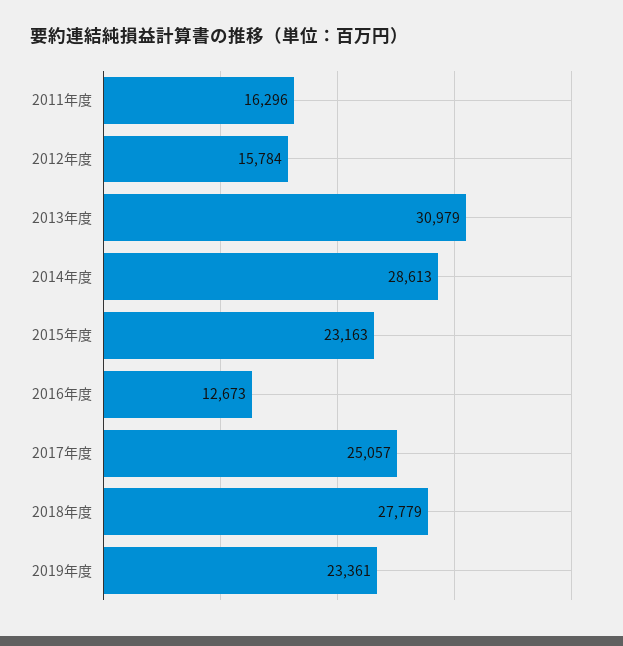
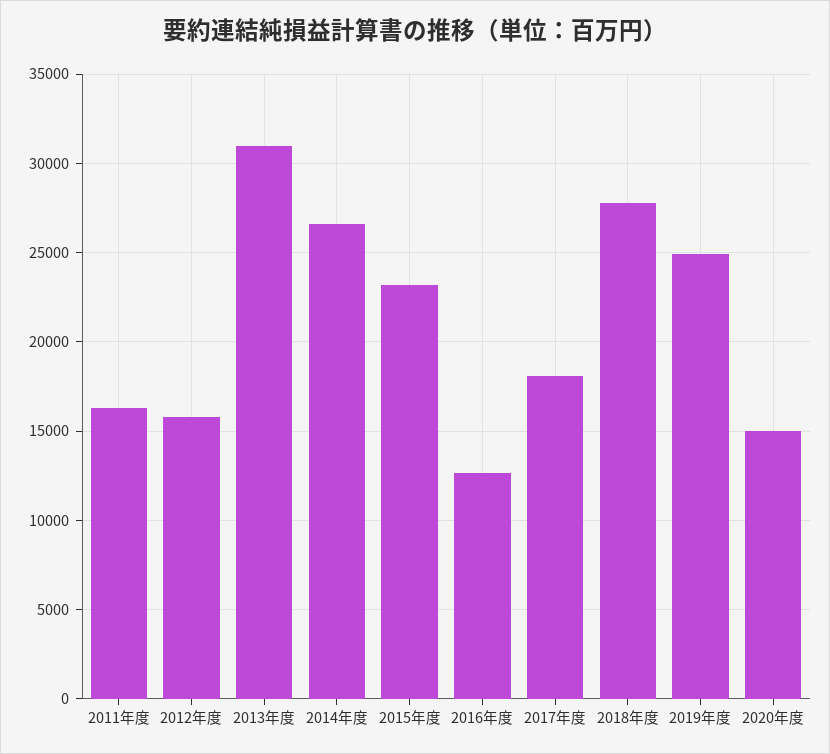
2014年度: 28613 -> 26500
2017年度: 25057 -> 18000
2019年度: 23361 -> 25000
2020年度: none -> 15000

